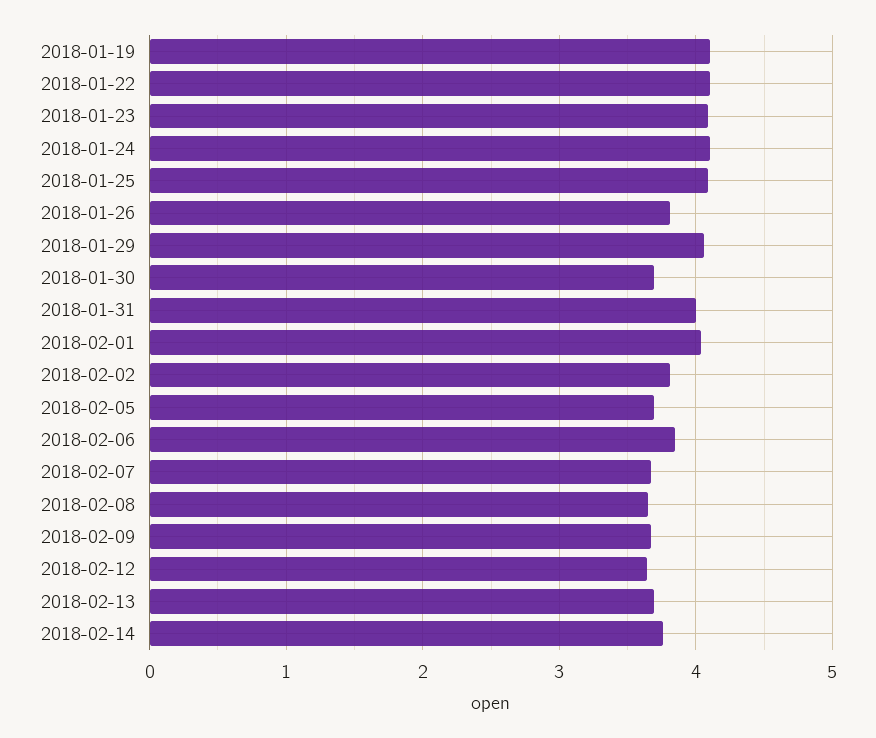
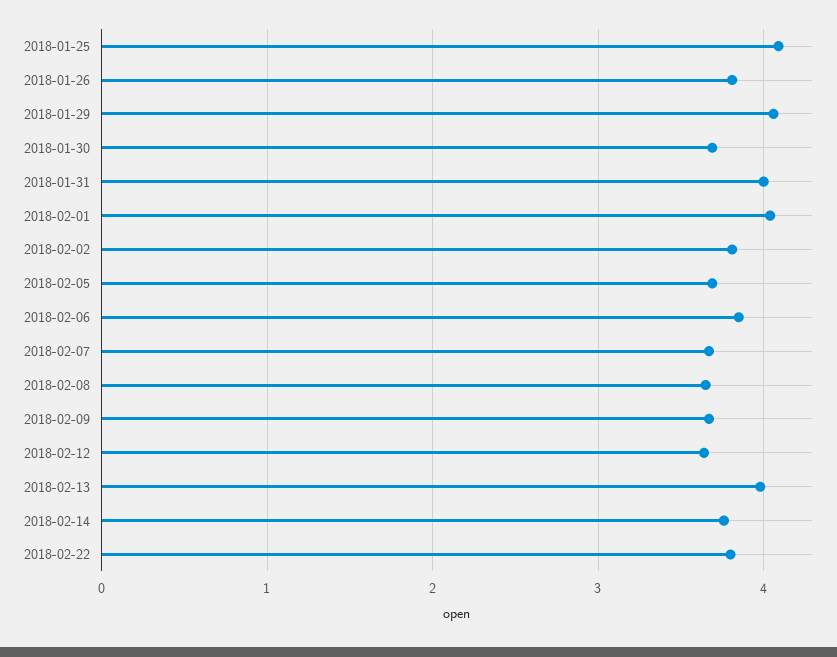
2018-01-19: 4.1 -> none
2018-01-22: 4.1 -> none
2018-01-23: 4.1 -> none
2018-01-24: 4.1 -> none
2018-02-13: 3.7 -> 4
2018-02-22: none -> 3.8

